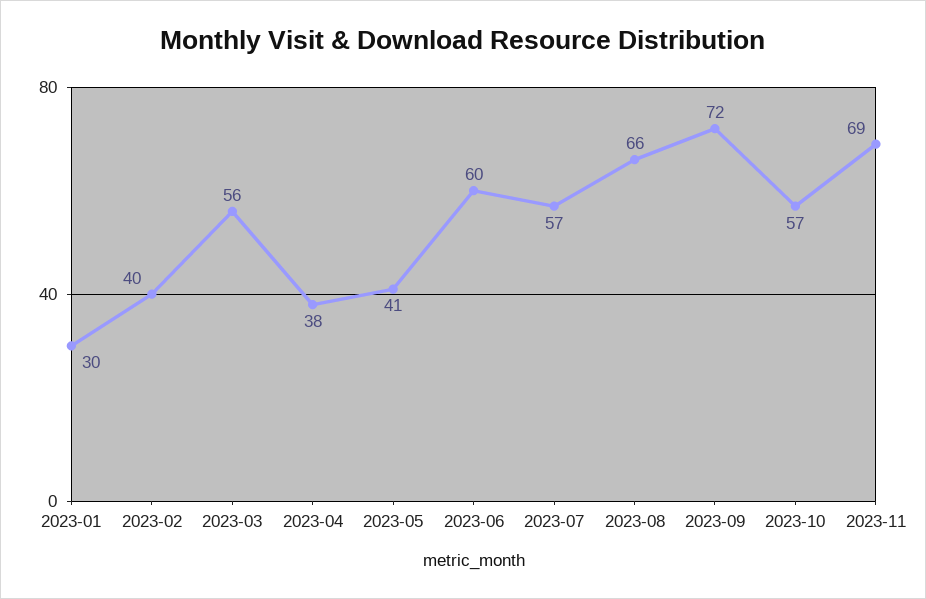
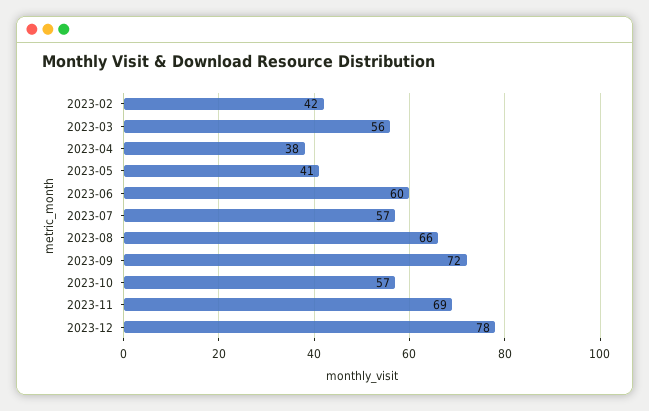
2023-01: 30 -> none
2023-02: 40 -> 42
2023-12: none -> 78

